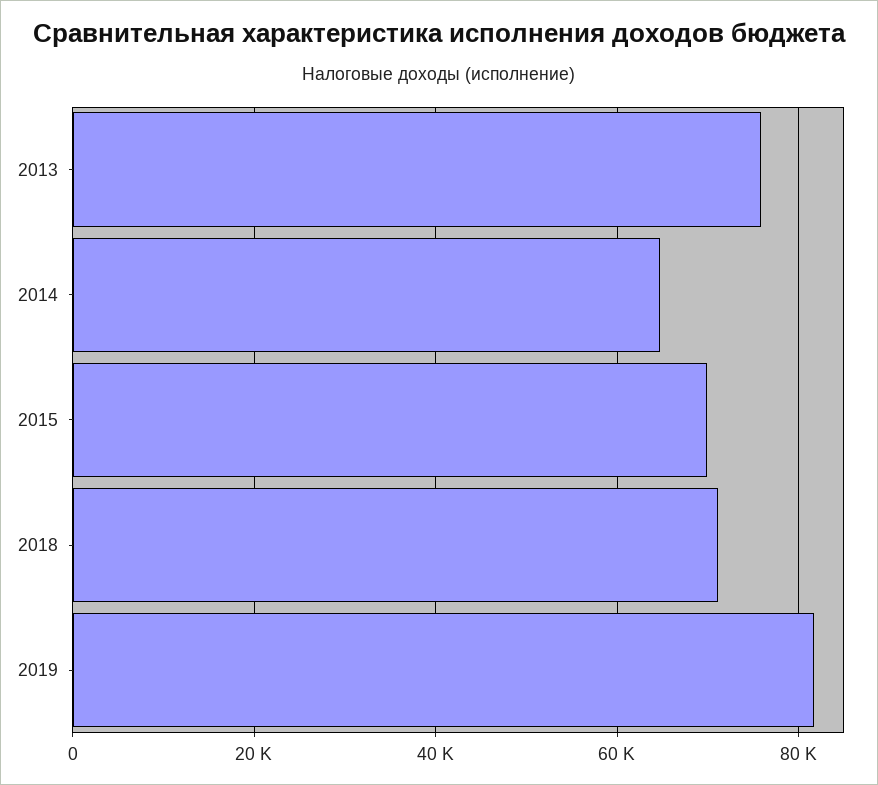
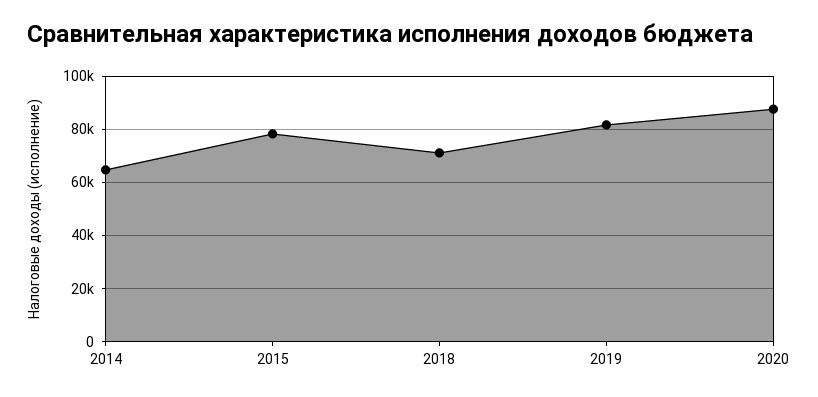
2013: 76000 -> none
2015: 70000 -> 77500
2020: none -> 87500

